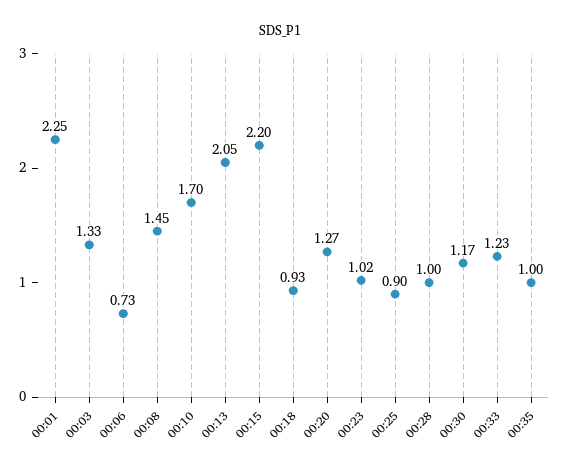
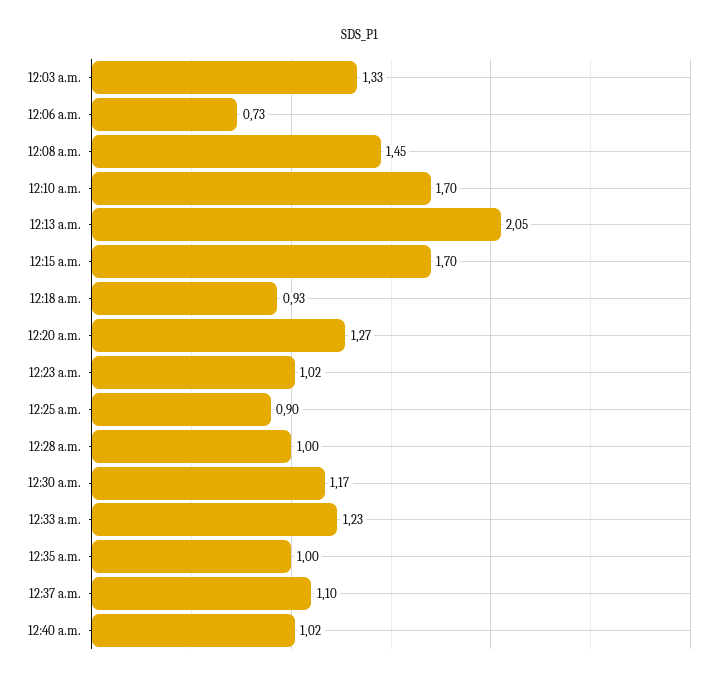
00:01: 2.25 -> none
00:15: 2.2 -> 1.7
12:37 a.m.: none -> 1.1
12:40 a.m.: none -> 1.02

